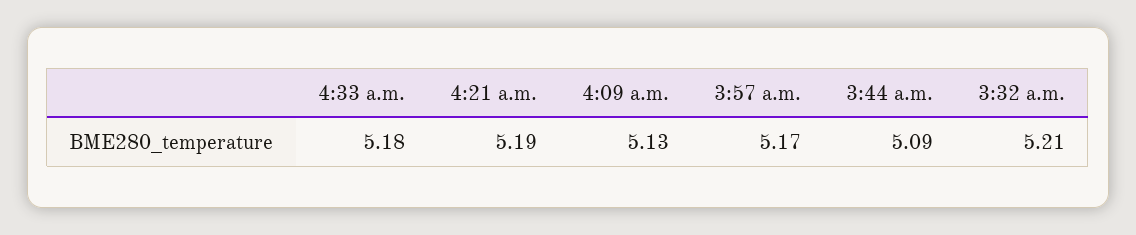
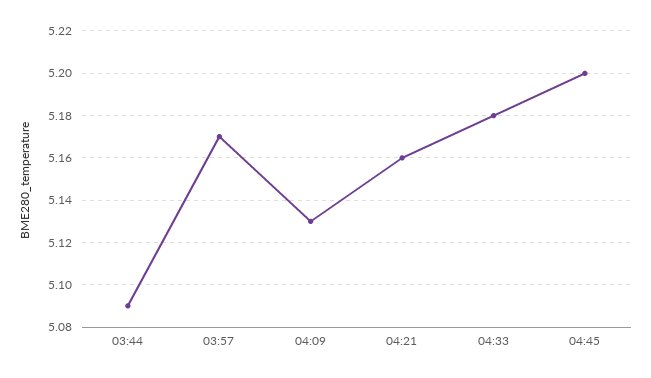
4:21 a.m.: 5.19 -> 5.16
3:32 a.m.: 5.21 -> none
04:45: none -> 5.2

